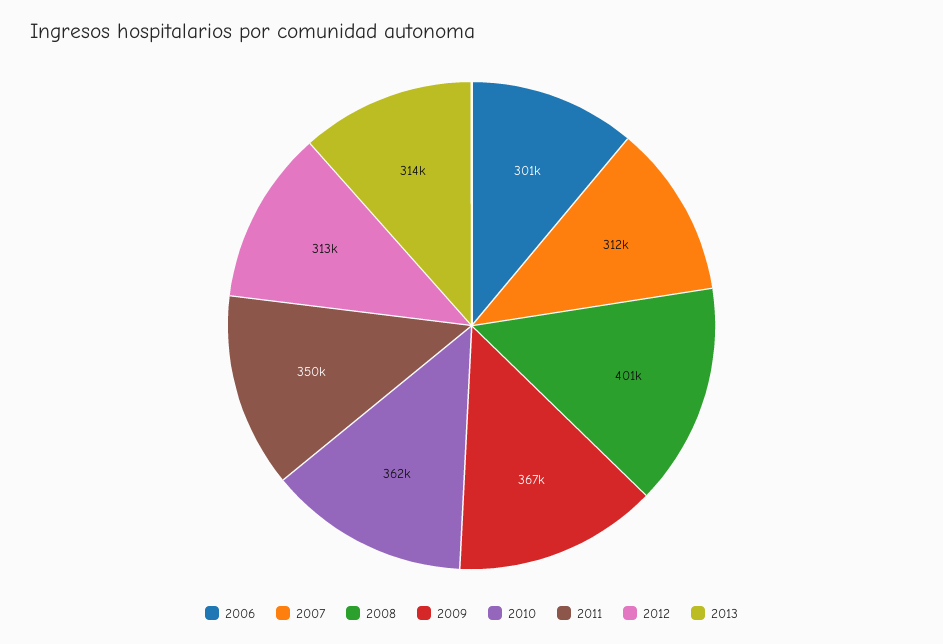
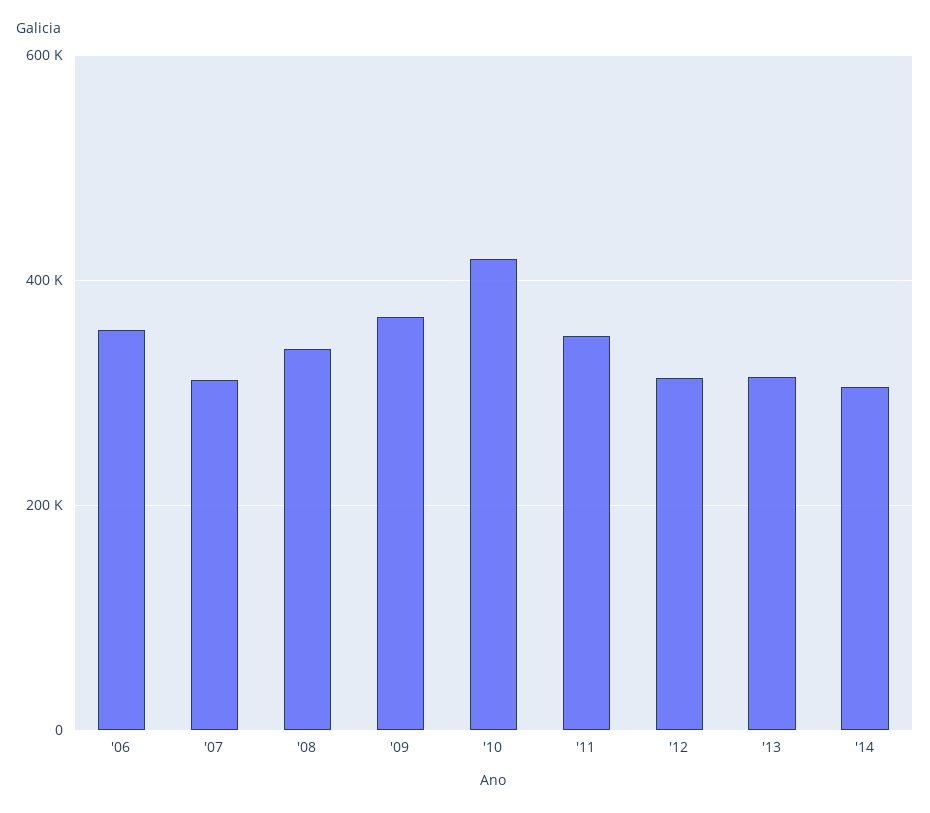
2006: 301000 -> 360000
2008: 401000 -> 340000
2010: 362000 -> 420000
'14: none -> 300000

